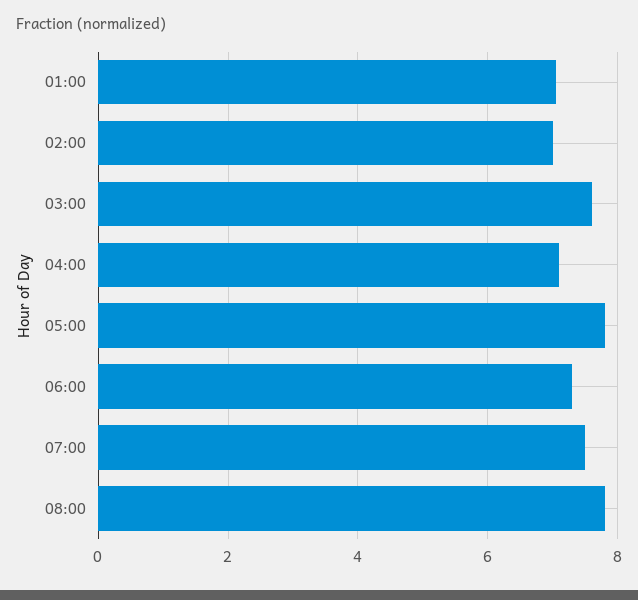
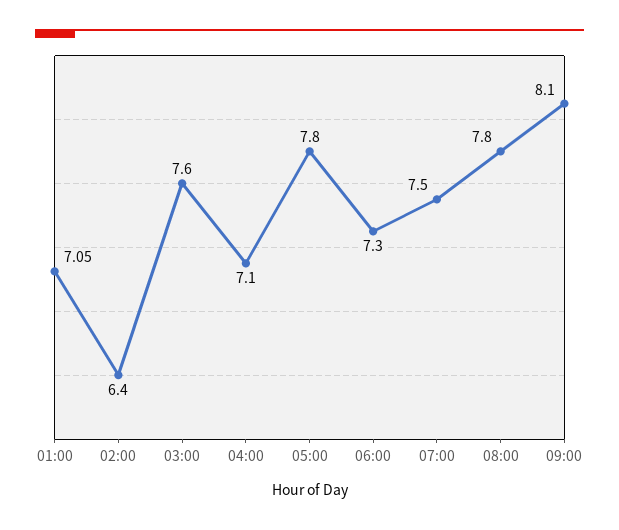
02:00: 7 -> 6.4
09:00: none -> 8.1

